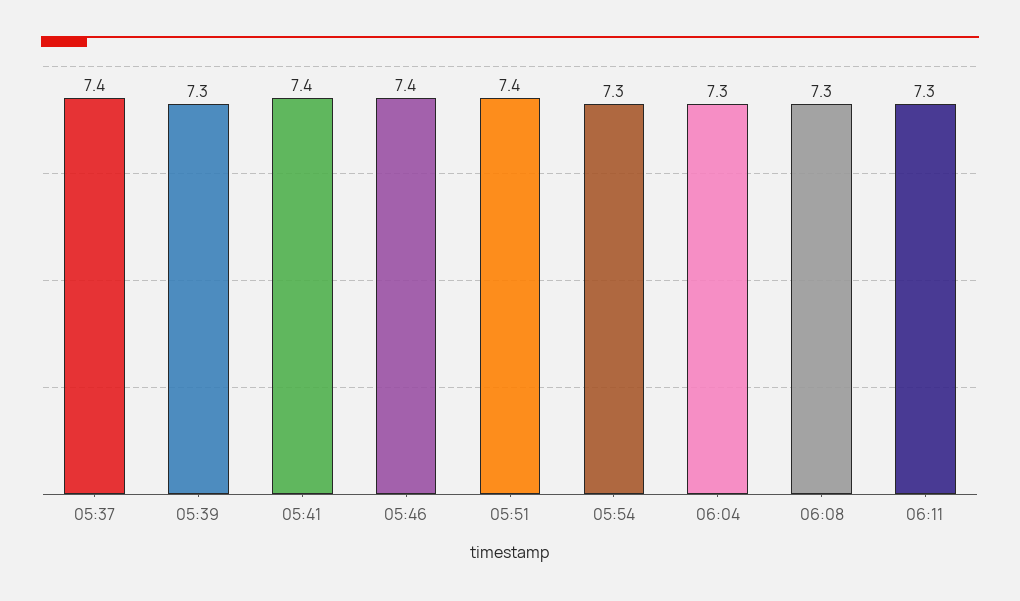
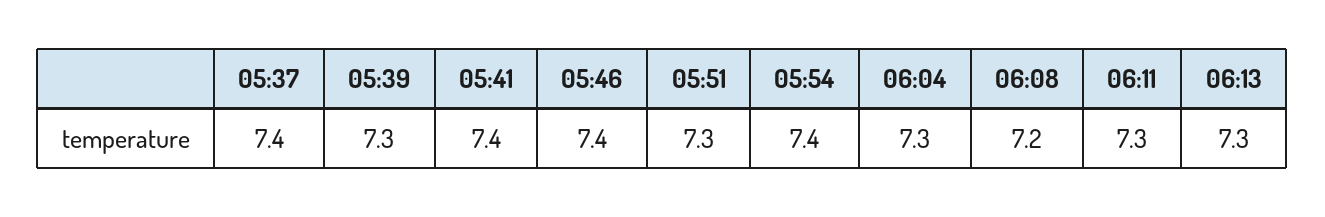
05:51: 7.4 -> 7.3
05:54: 7.3 -> 7.4
06:08: 7.3 -> 7.2
06:13: none -> 7.3

